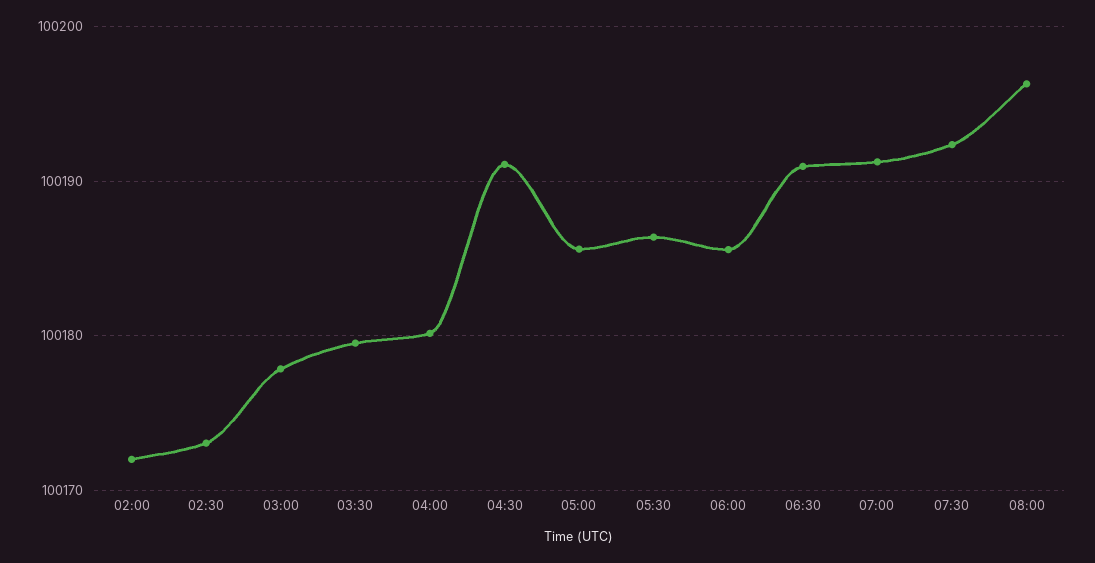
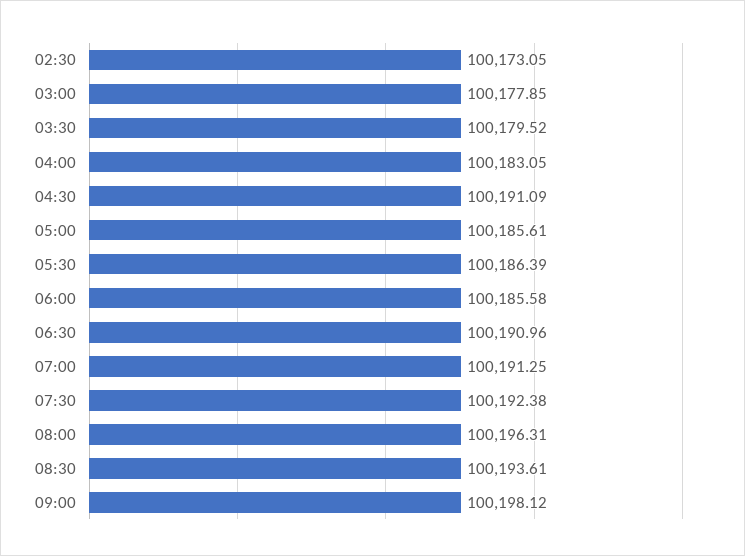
02:00: 100172 -> none
04:00: 100180 -> 100183.05
08:30: none -> 100193.61
09:00: none -> 100198.12

